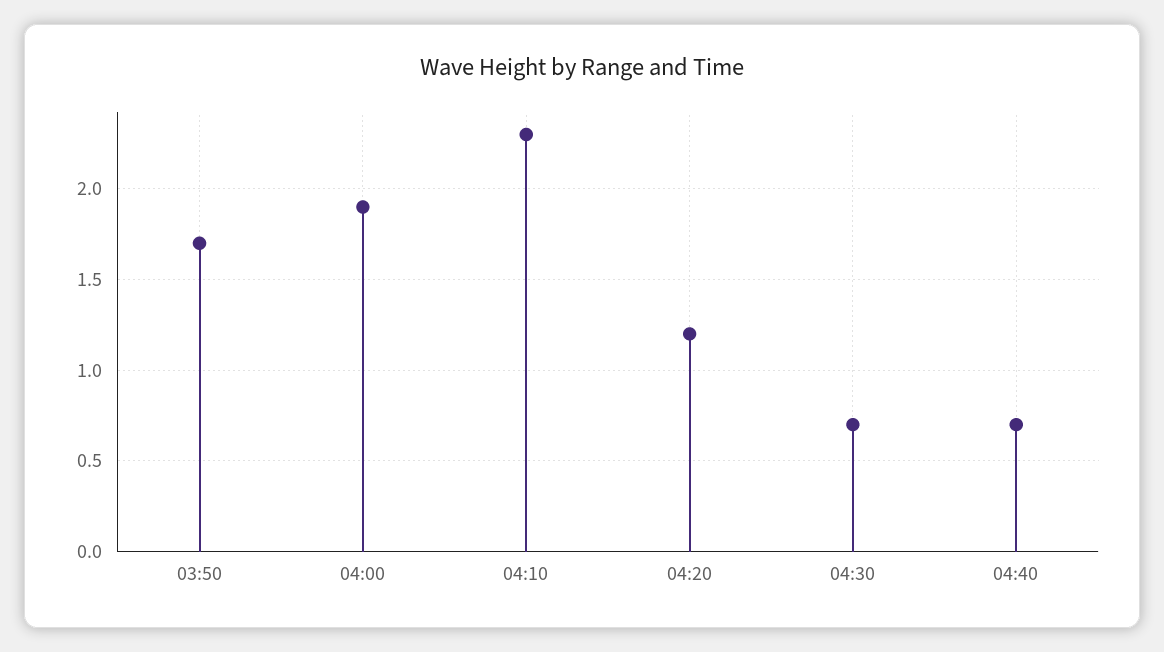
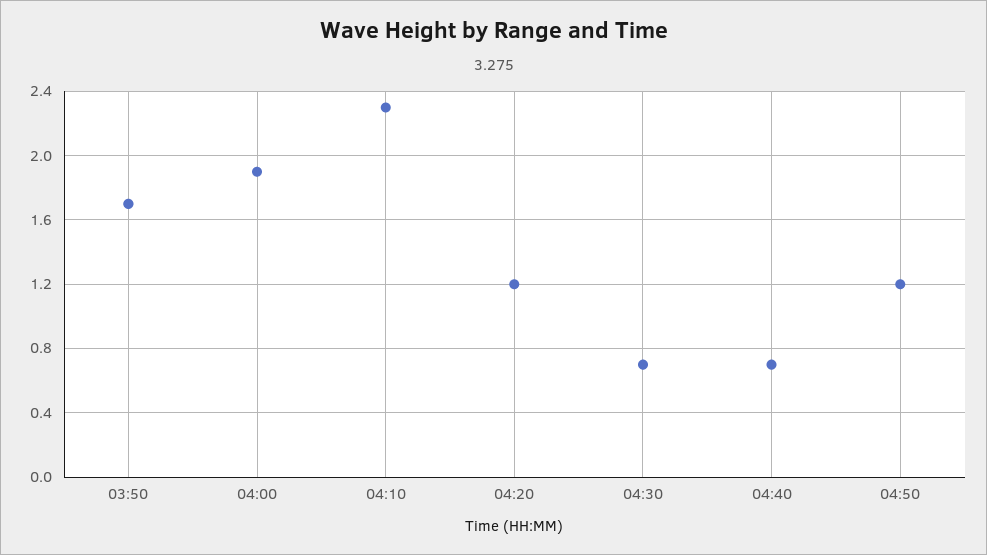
04:50: none -> 1.2

